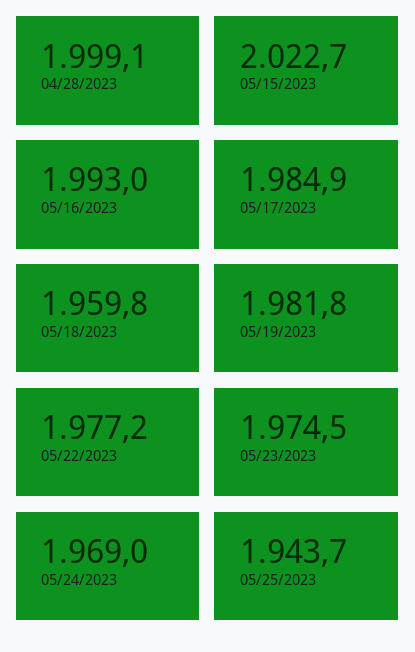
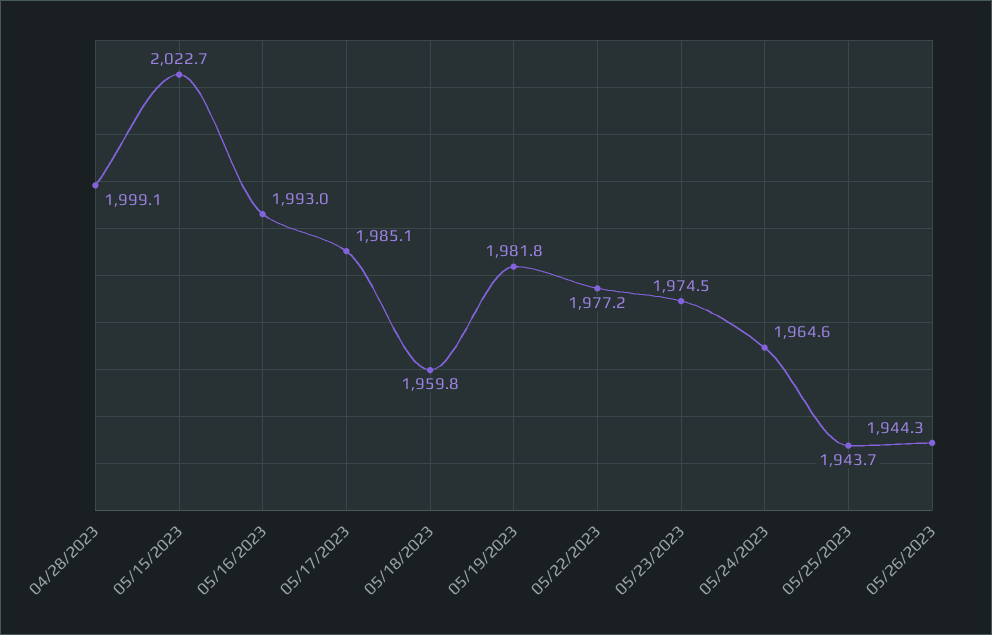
05/17/2023: 1984.9 -> 1985.1
05/24/2023: 1969 -> 1964.6
05/26/2023: none -> 1944.3

